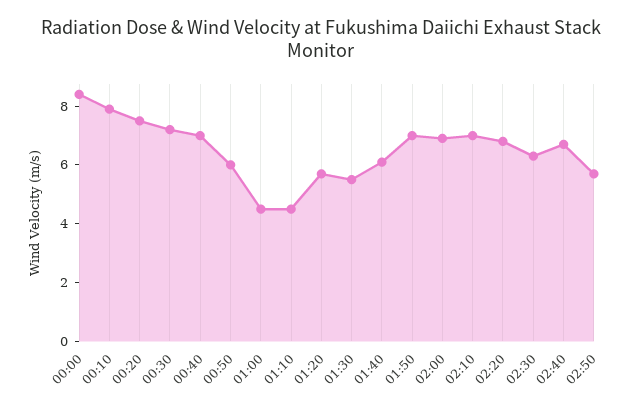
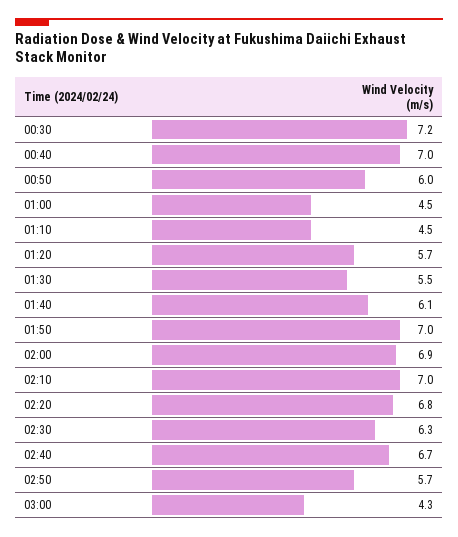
00:00: 8.5 -> none
00:10: 8 -> none
00:20: 7.5 -> none
03:00: none -> 4.3

